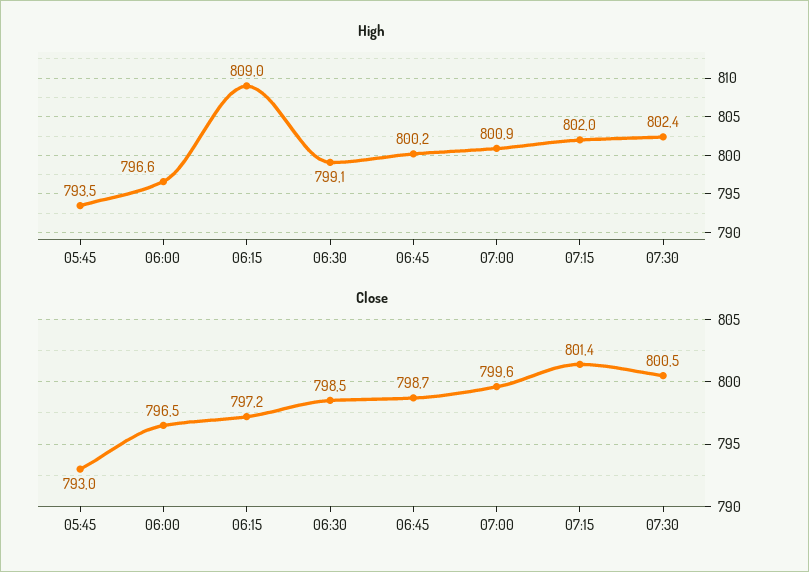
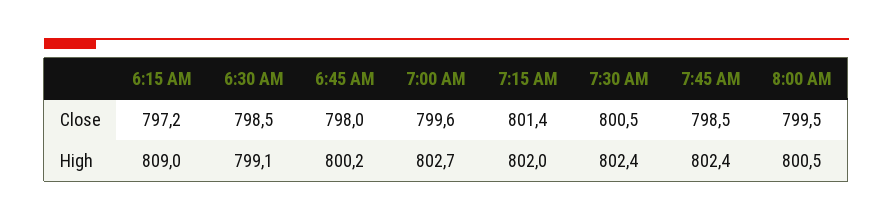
High, 05:45: 793.5 -> none
High, 06:00: 796.6 -> none
High, 07:00: 800.9 -> 802.7
Close, 05:45: 793 -> none
Close, 06:00: 796.5 -> none
Close, 06:45: 798.7 -> 798
Close, 7:45 AM: none -> 798.5
Close, 8:00 AM: none -> 799.5
High, 7:45 AM: none -> 802.4
High, 8:00 AM: none -> 800.5

